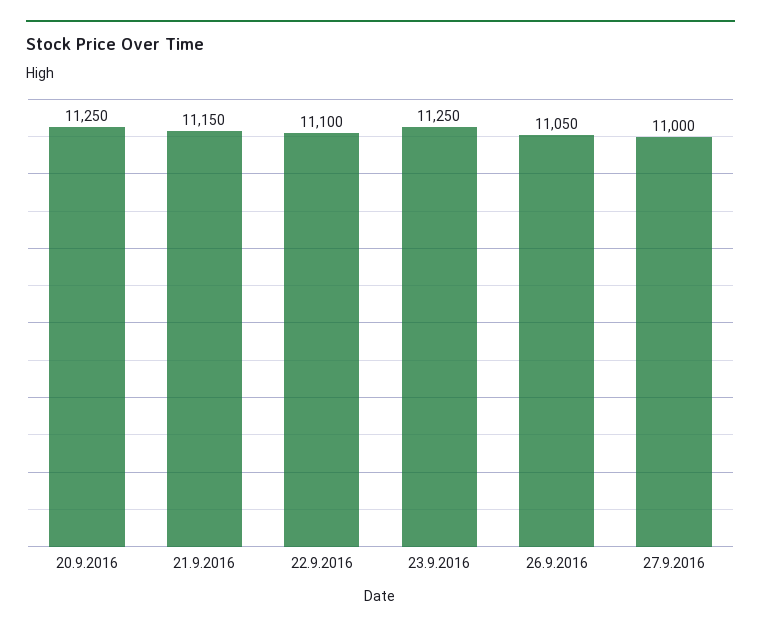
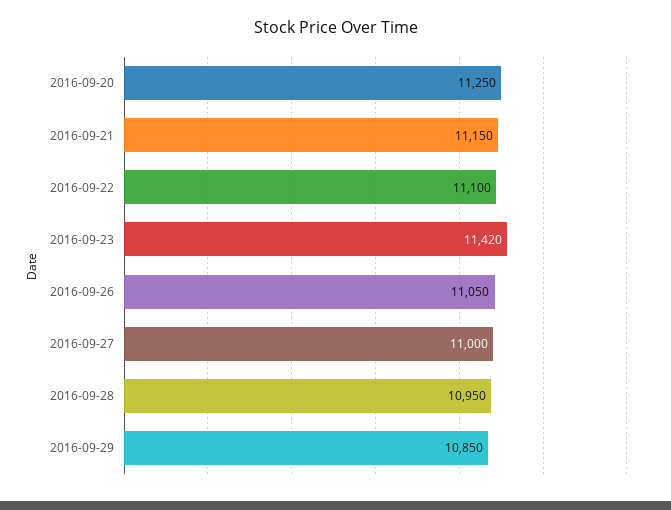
23.9.2016: 11250 -> 11420
2016-09-28: none -> 10950
2016-09-29: none -> 10850

